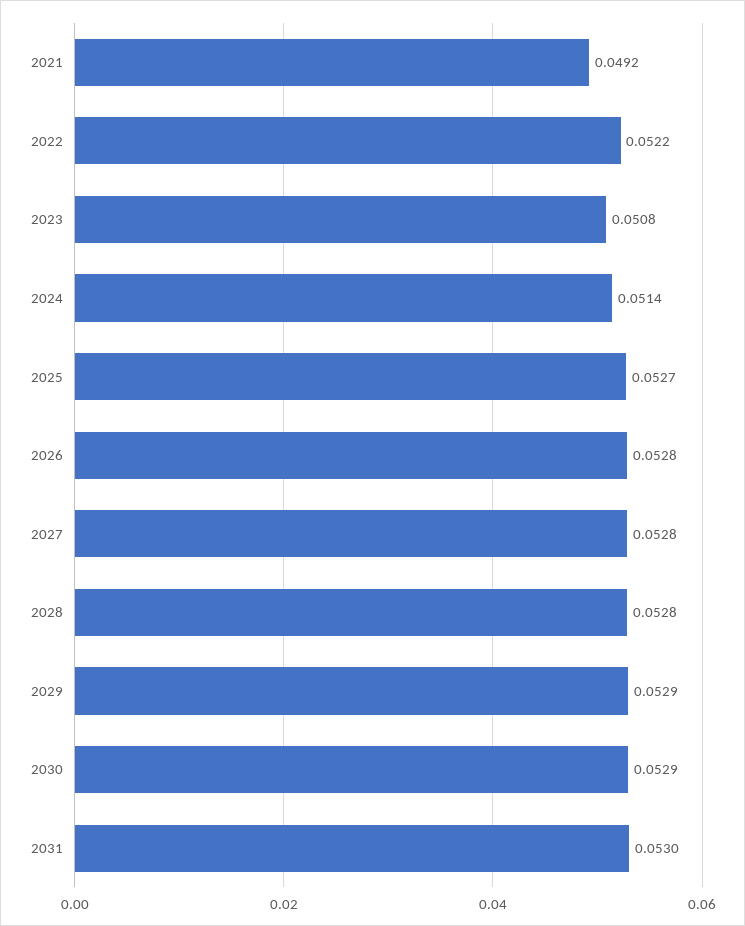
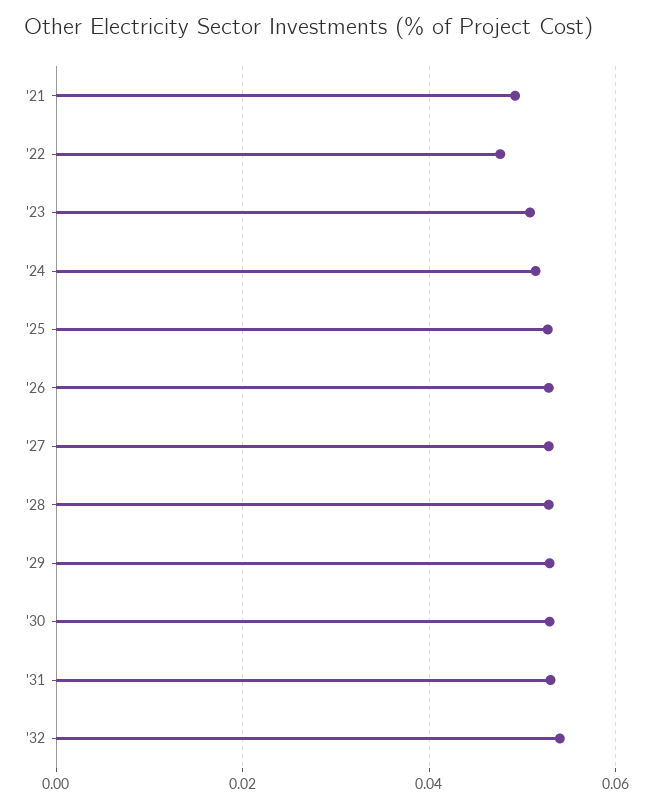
2022: 0.0522 -> 0.048
'32: none -> 0.054

